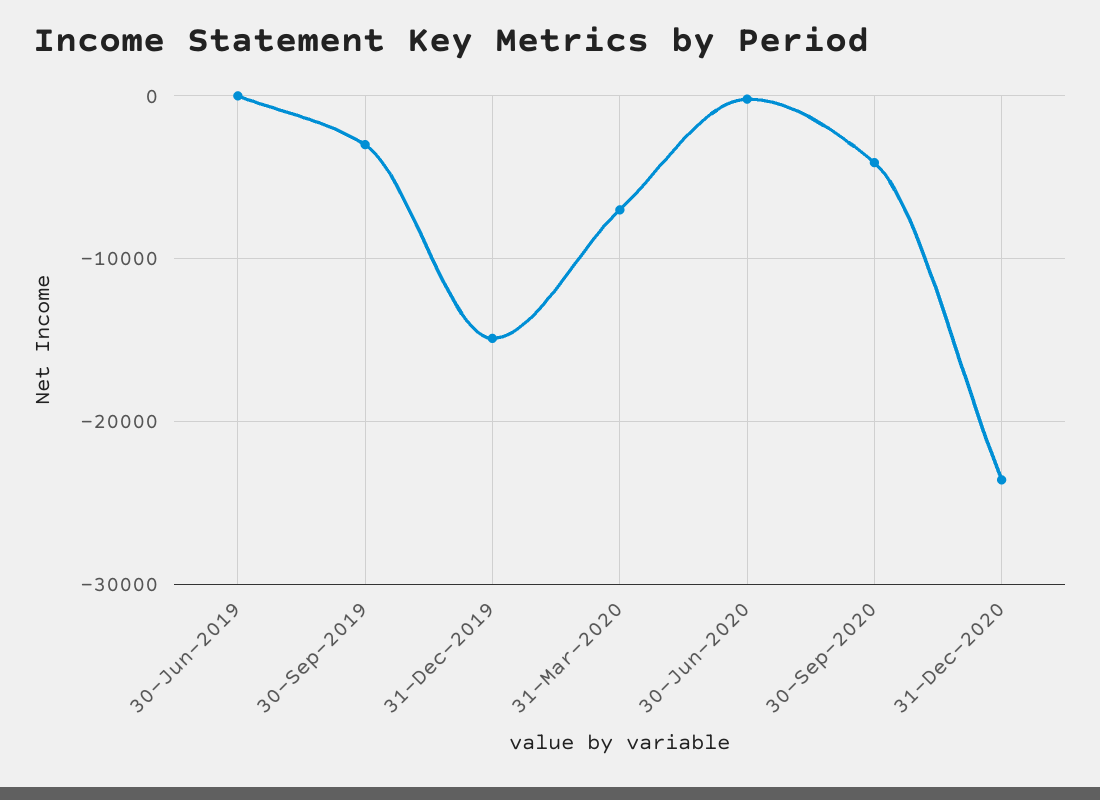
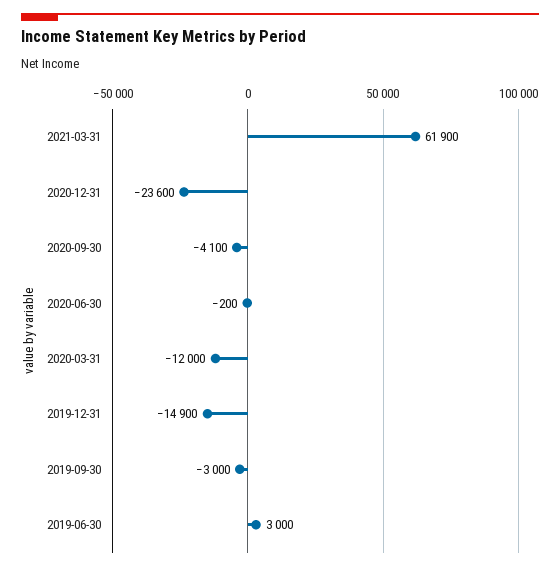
30-Jun-2019: 0 -> 3000
31-Mar-2020: -7000 -> -12000
2021-03-31: none -> 61900

